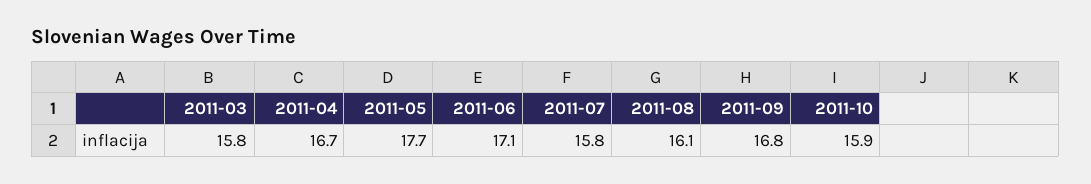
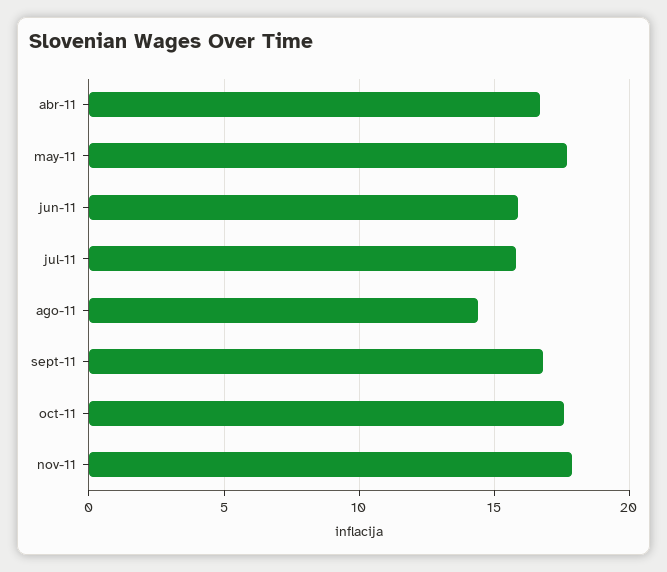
2011-03: 15.8 -> none
2011-06: 17.1 -> 16
2011-08: 16.1 -> 14.5
2011-10: 15.9 -> 17.5
nov-11: none -> 18

